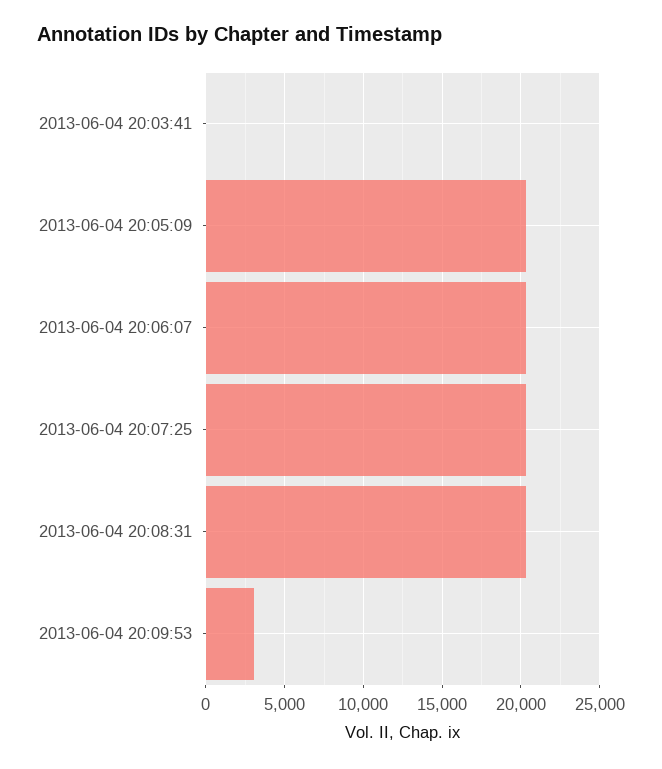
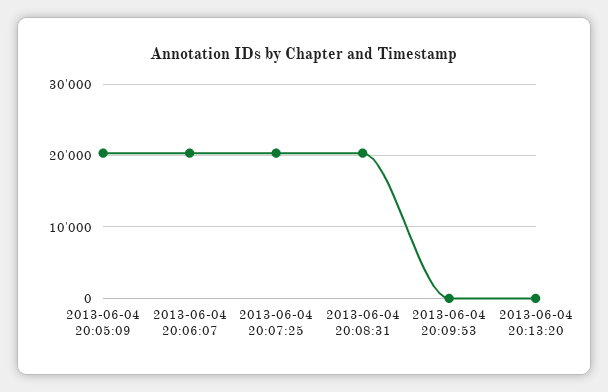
2013-06-04 20:03:41: 0 -> none
2013-06-04 20:09:53: 3000 -> 0
2013-06-04 20:13:20: none -> 0

